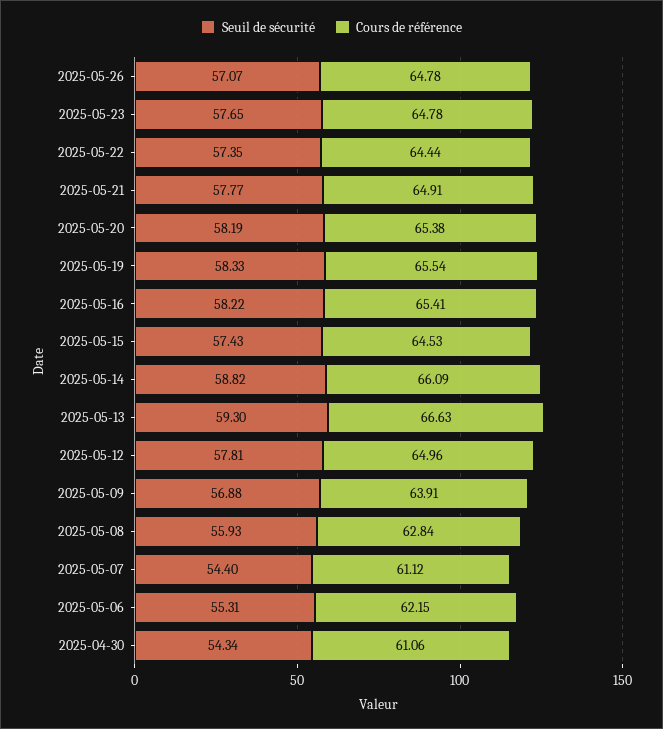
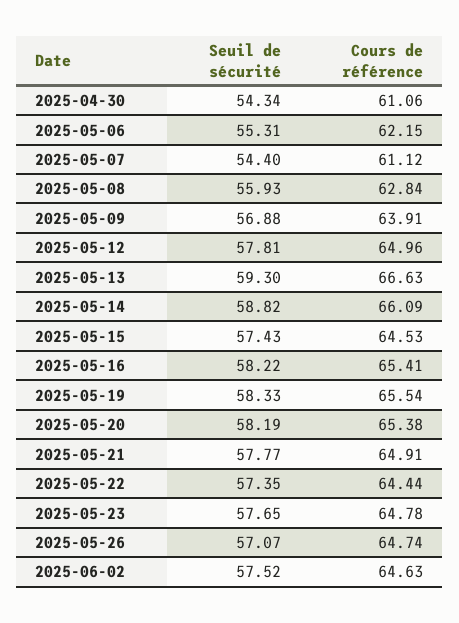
Cours de référence, 2025-05-26: 64.78 -> 64.74
Seuil de sécurité, 2025-06-02: none -> 57.52
Cours de référence, 2025-06-02: none -> 64.63

